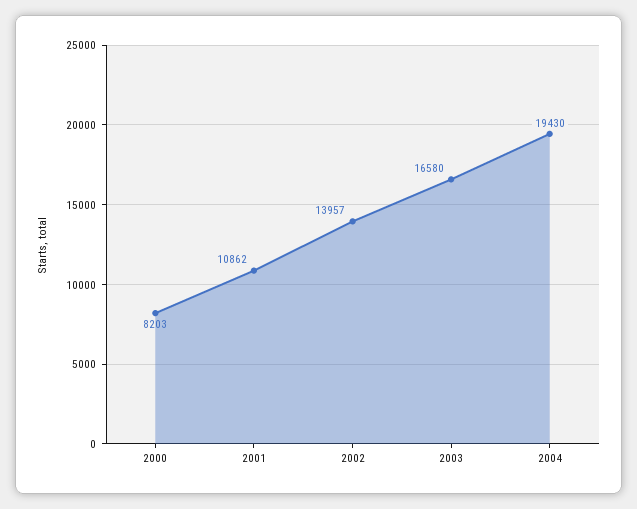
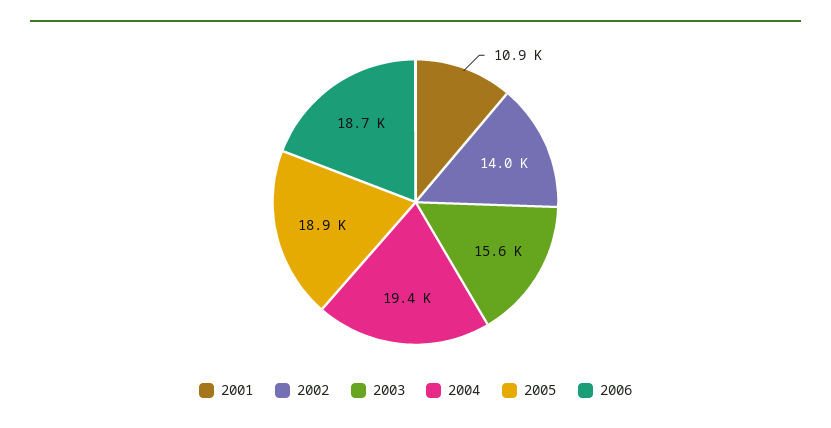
2000: 8203 -> none
2003: 16580 -> 15600
2005: none -> 18900
2006: none -> 18700

